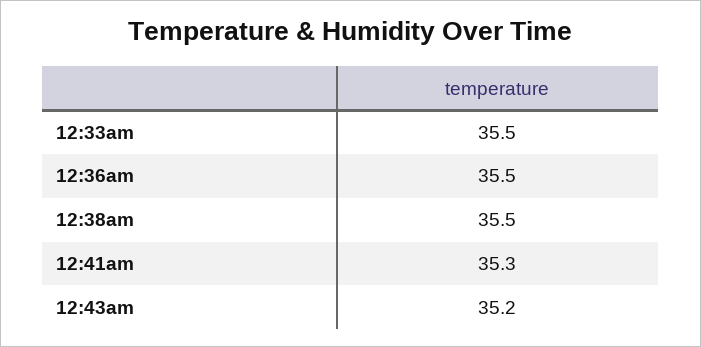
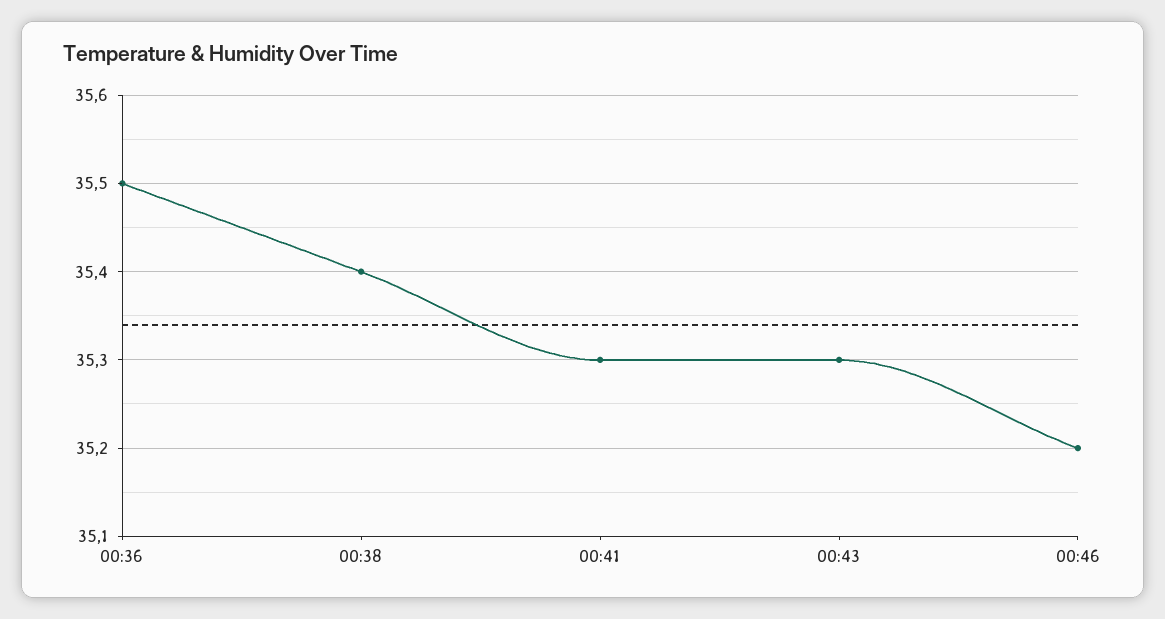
12:33am: 35.5 -> none
12:38am: 35.5 -> 35.4
12:43am: 35.2 -> 35.3
00:46: none -> 35.2

